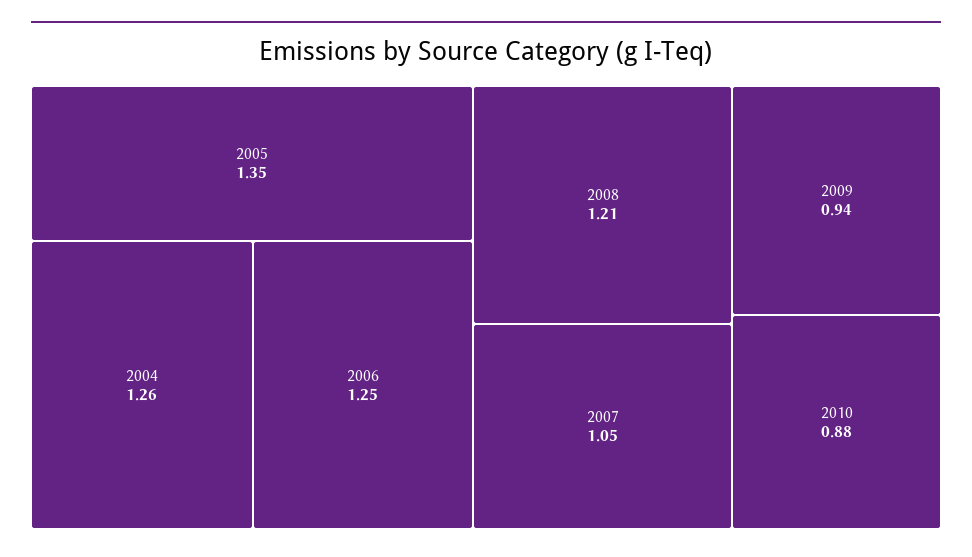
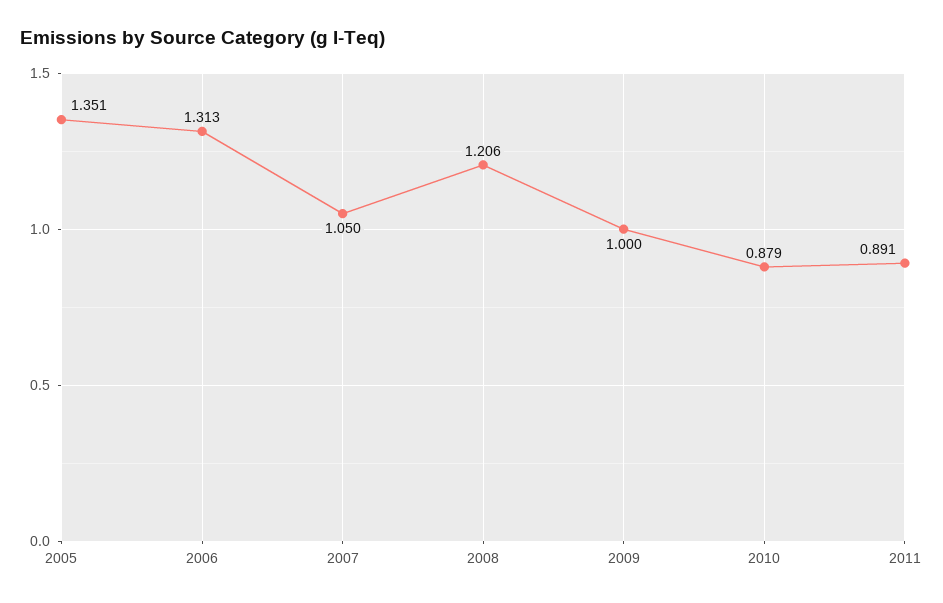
2004: 1.26 -> none
2006: 1.25 -> 1.313
2009: 0.94 -> 1
2011: none -> 0.891

